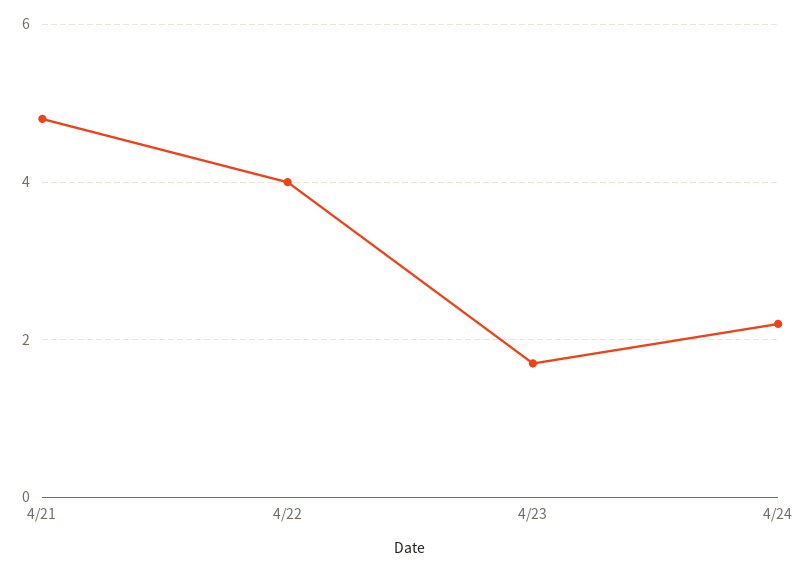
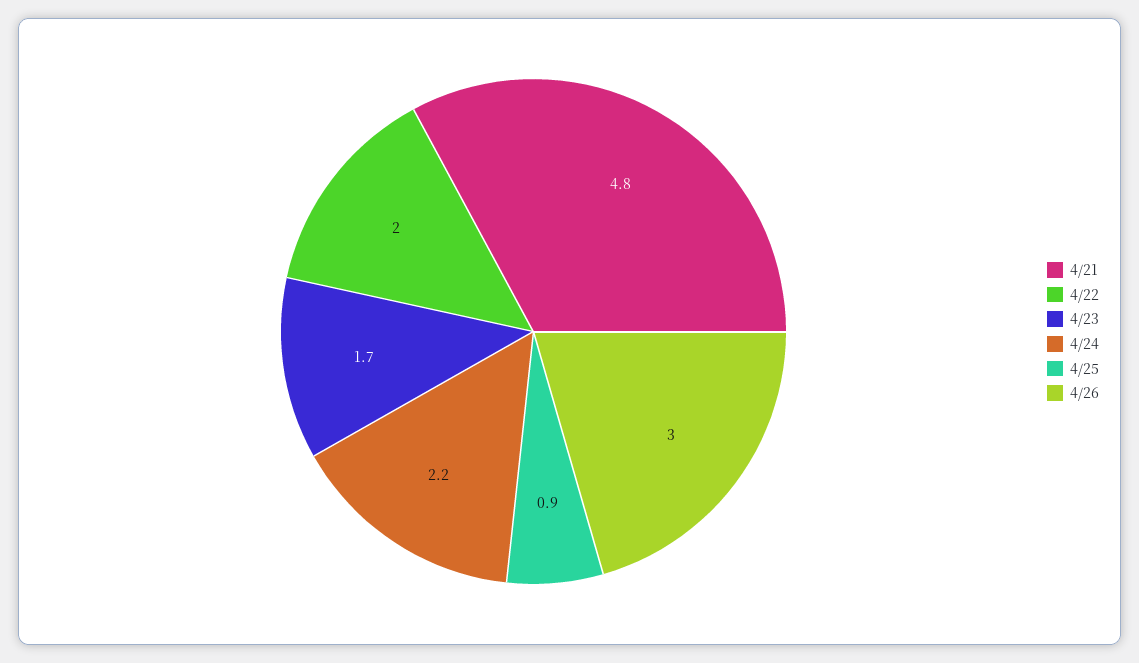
4/22: 4 -> 2
4/25: none -> 0.9
4/26: none -> 3

